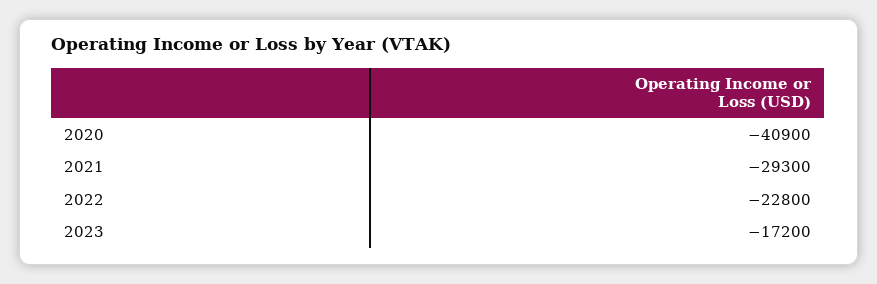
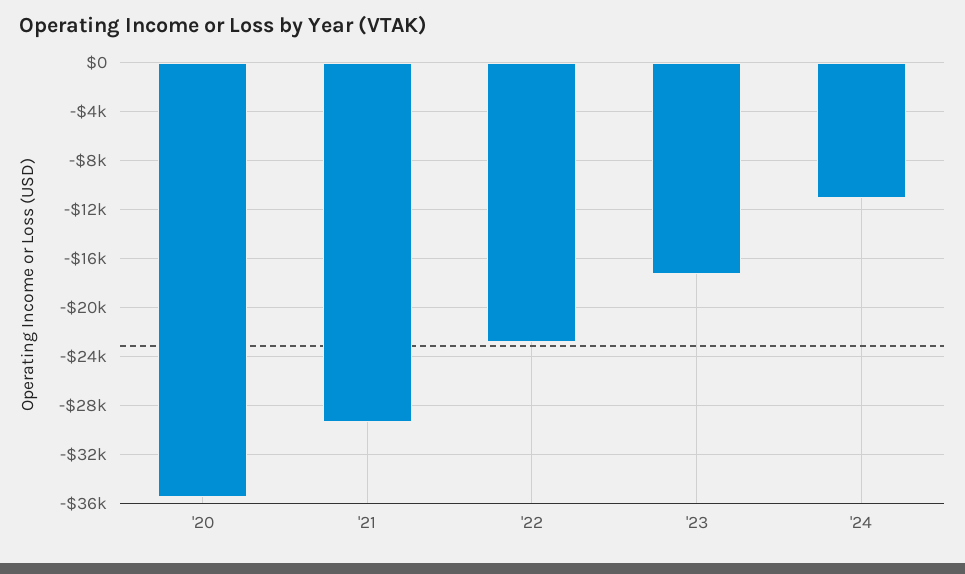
2020: -40900 -> -35500
'24: none -> -11000

